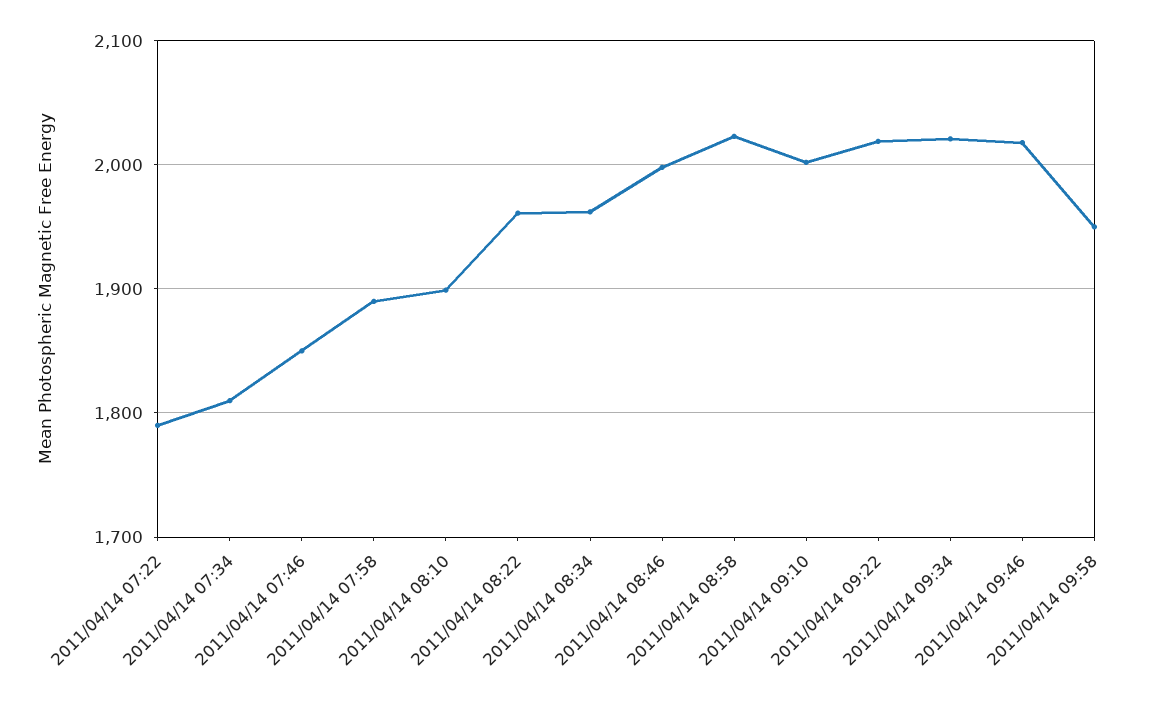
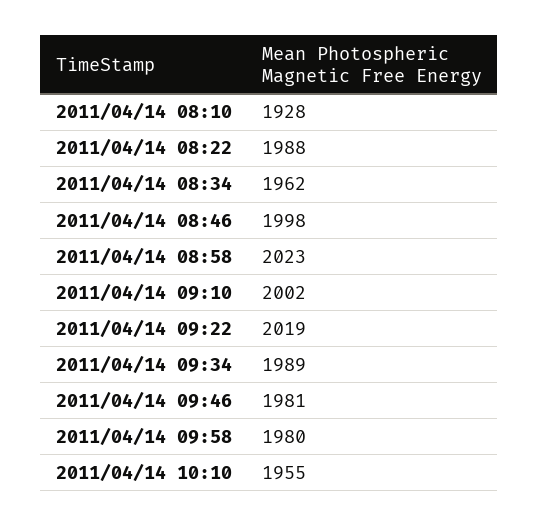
2011/04/14 07:22: 1790 -> none
2011/04/14 07:34: 1810 -> none
2011/04/14 07:46: 1850 -> none
2011/04/14 07:58: 1890 -> none
2011/04/14 08:10: 1900 -> 1928
2011/04/14 08:22: 1960 -> 1988
2011/04/14 09:34: 2020 -> 1989
2011/04/14 09:46: 2020 -> 1981
2011/04/14 09:58: 1950 -> 1980
2011/04/14 10:10: none -> 1955

